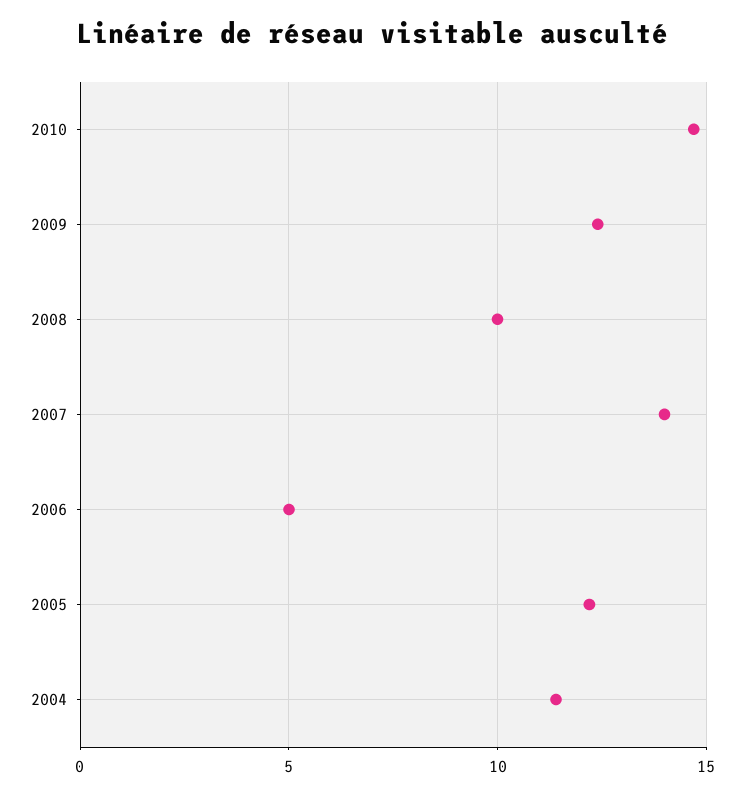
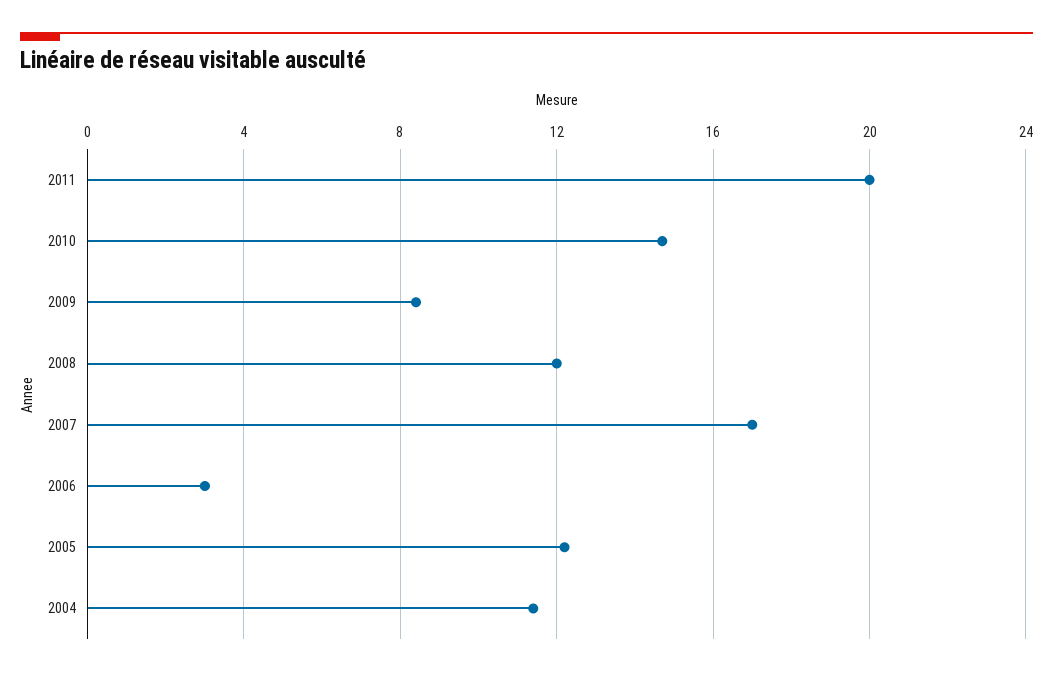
2009: 12.5 -> 8.5
2008: 10 -> 12
2007: 14 -> 17
2006: 5 -> 3
2011: none -> 20

